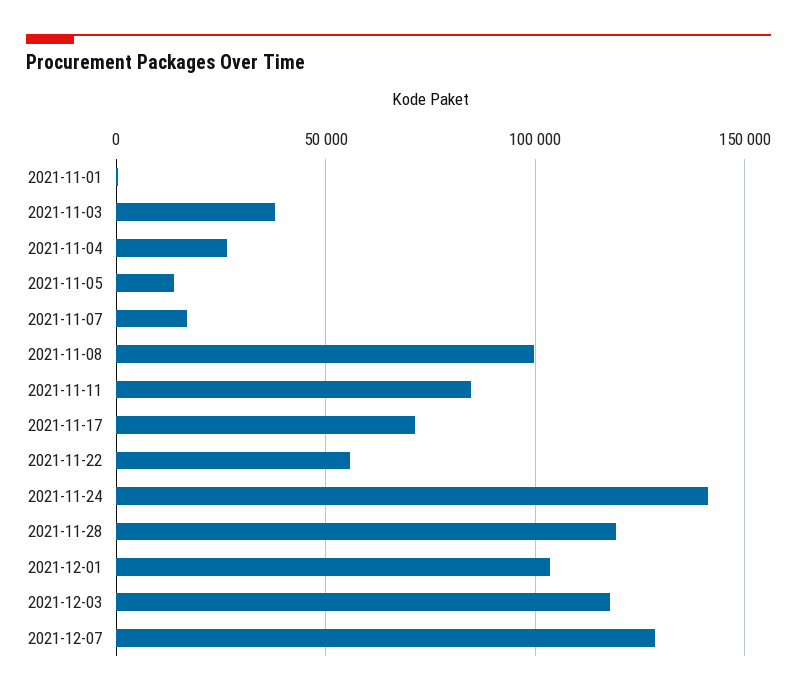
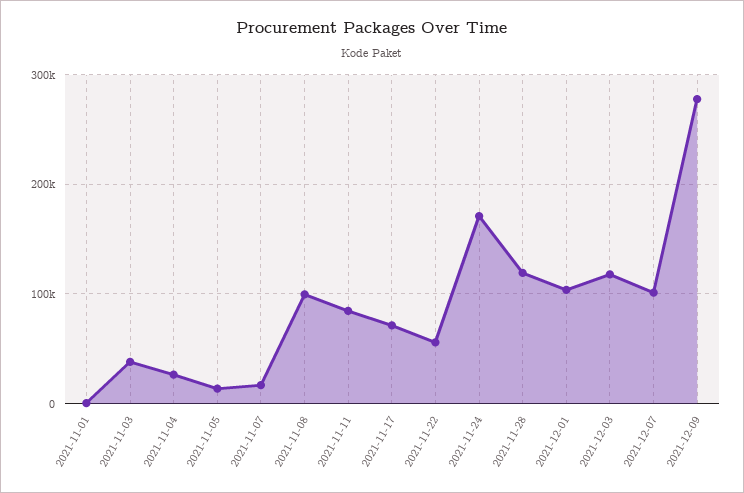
2021-11-24: 140000 -> 170000
2021-12-07: 130000 -> 100000
2021-12-09: none -> 280000

